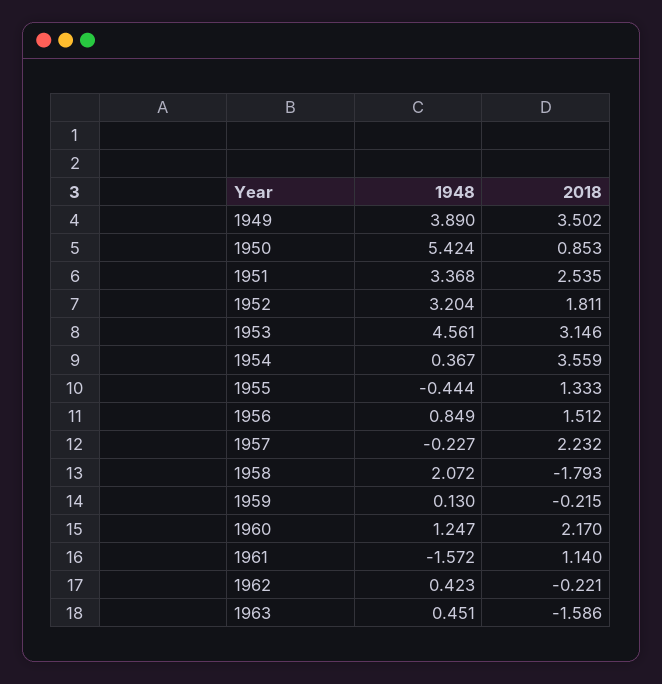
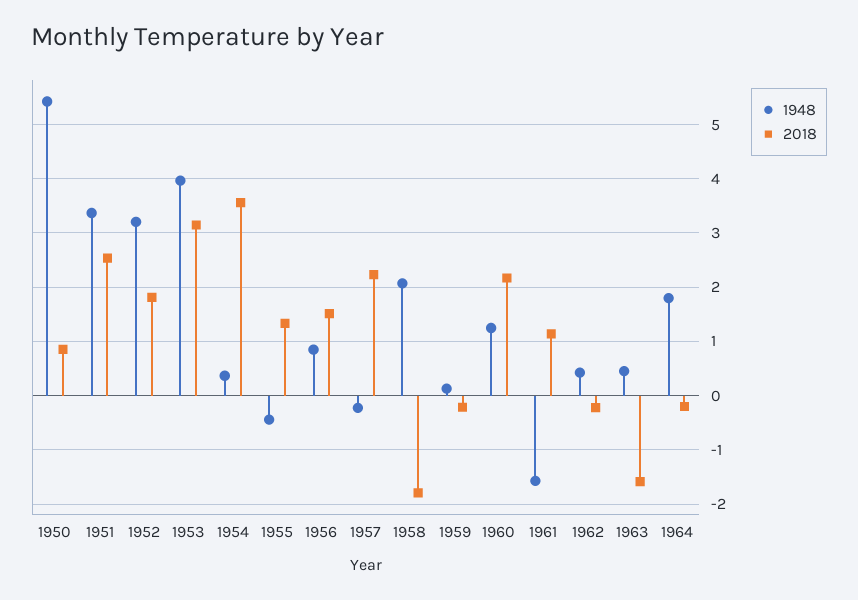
1948, 1949: 3.89 -> none
2018, 1949: 3.502 -> none
1948, 1953: 4.561 -> 4
1948, 1964: none -> 1.8
2018, 1964: none -> -0.2

